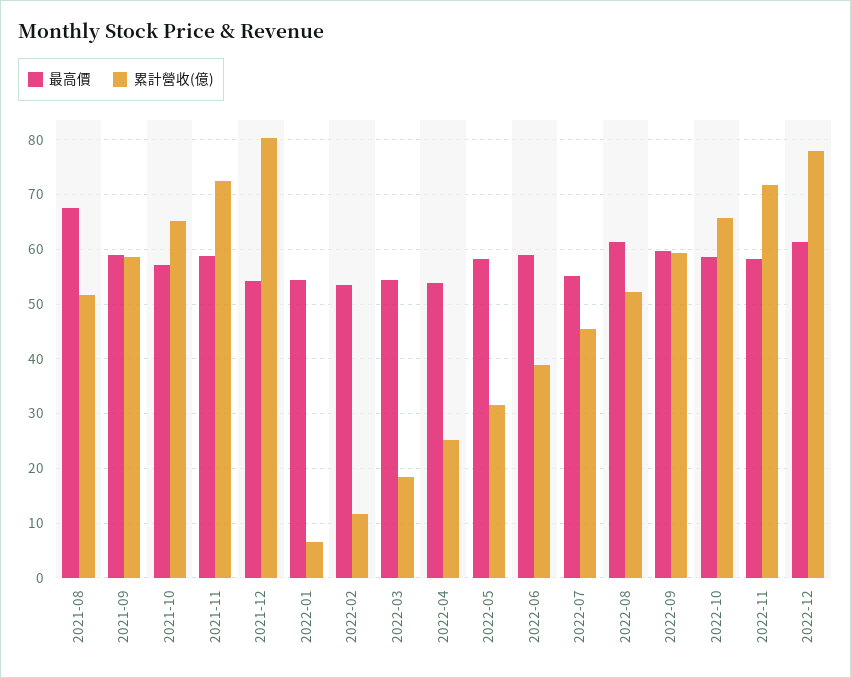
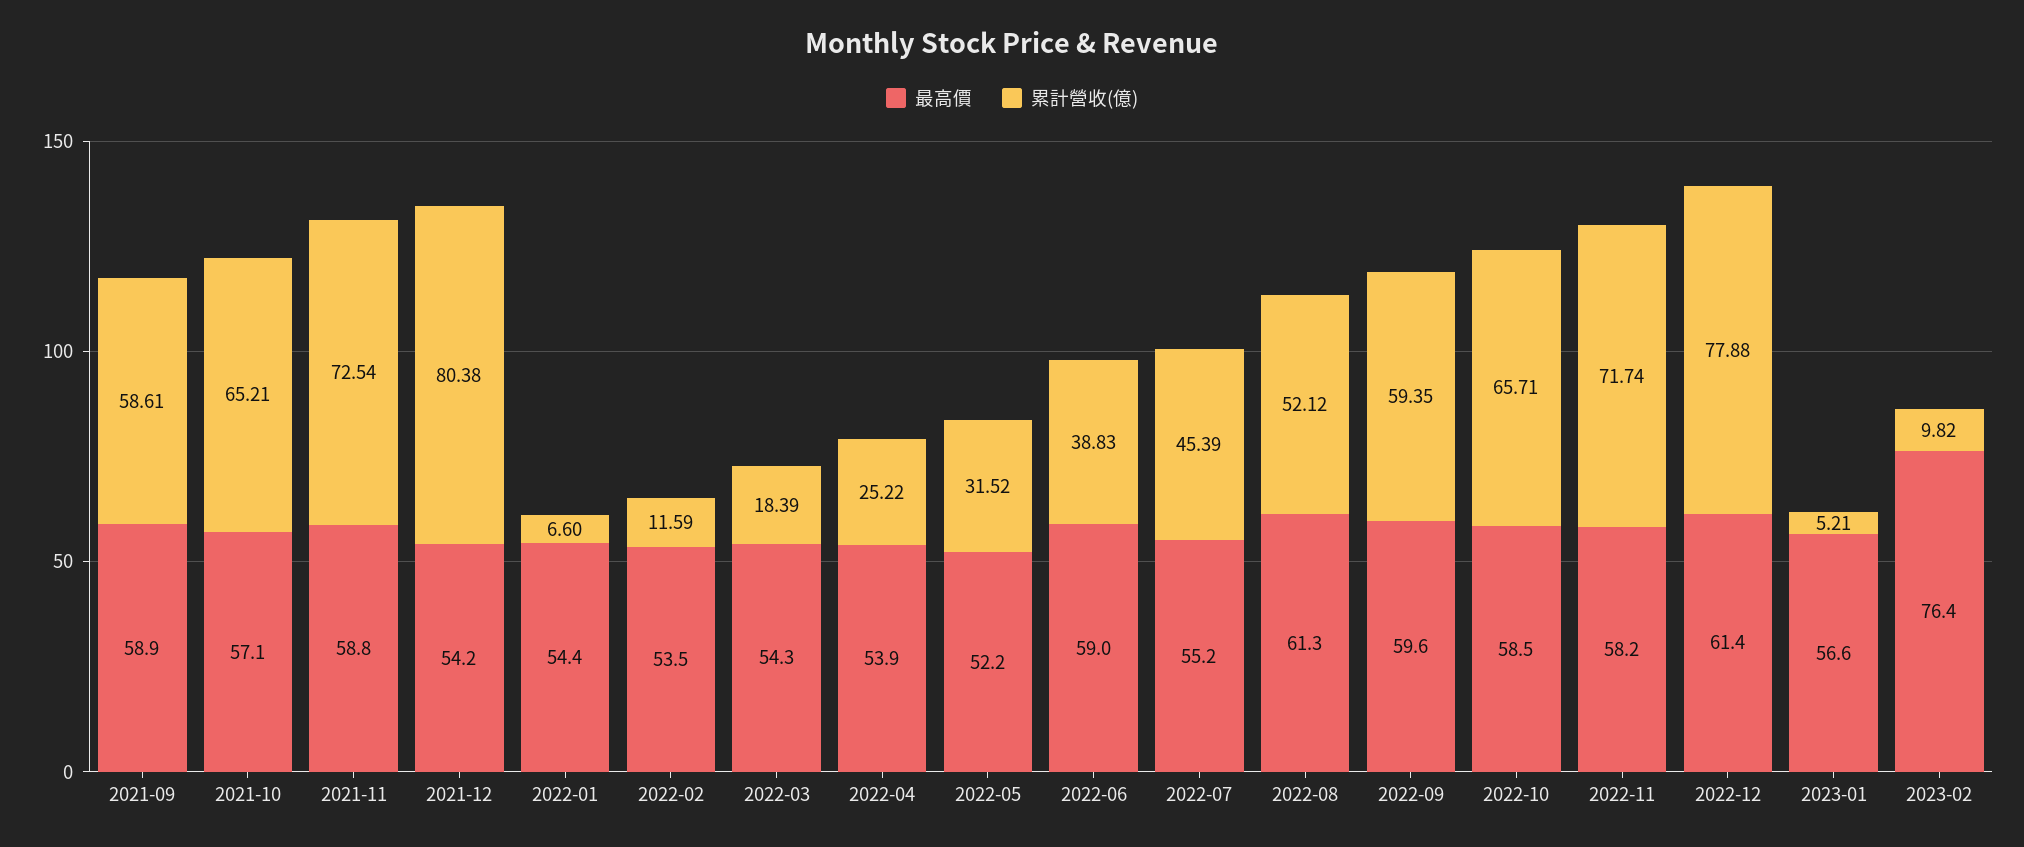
最高價, 2021-08: 68 -> none
累計營收(億), 2021-08: 52 -> none
最高價, 2022-05: 58 -> 52.2
最高價, 2023-01: none -> 56.6
累計營收(億), 2023-01: none -> 5.21
最高價, 2023-02: none -> 76.4
累計營收(億), 2023-02: none -> 9.82

